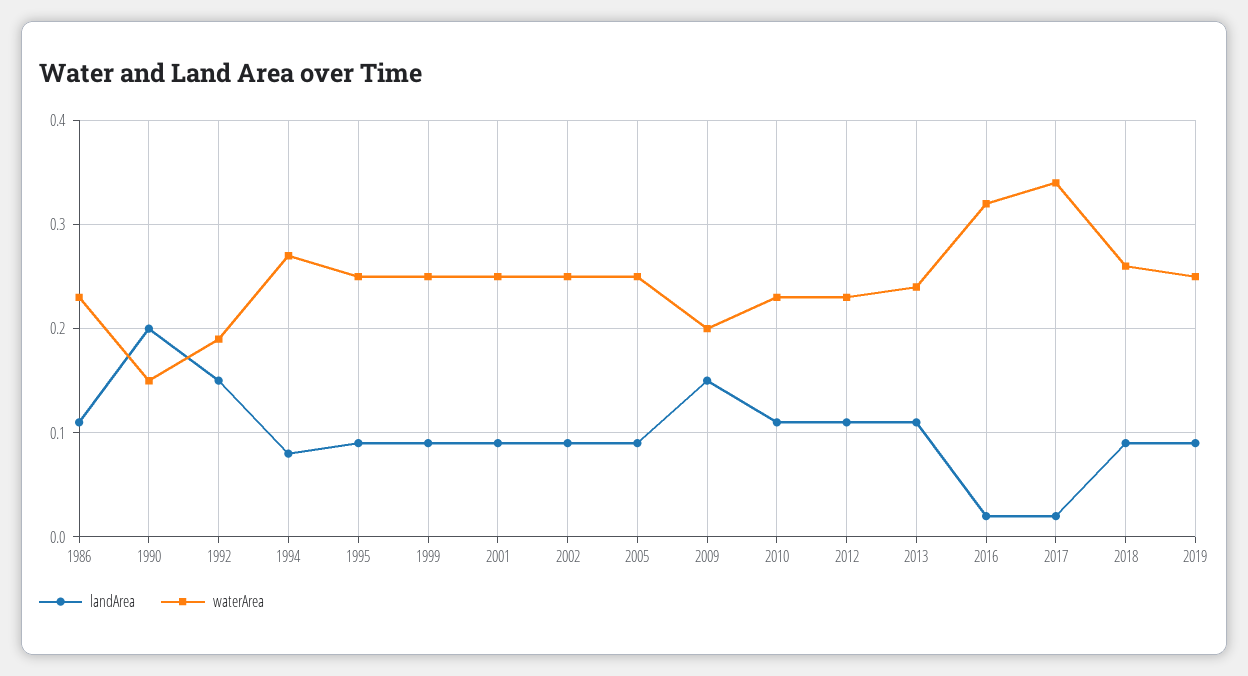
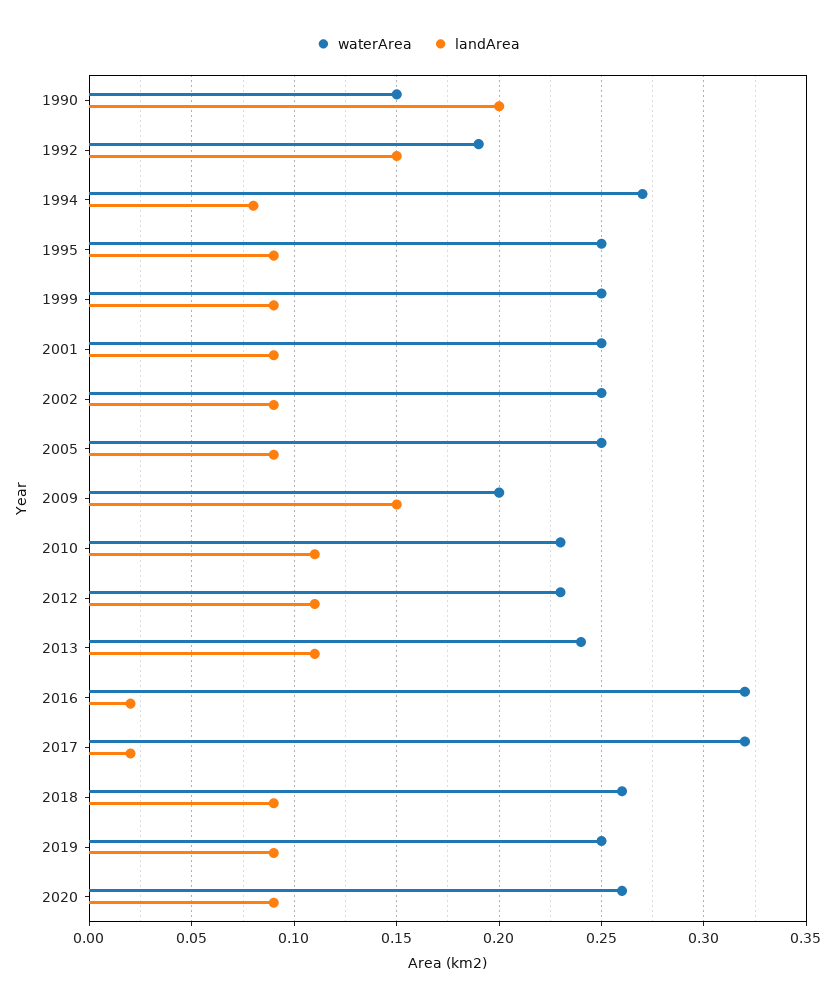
landArea, 1986: 0.11 -> none
waterArea, 1986: 0.23 -> none
waterArea, 2017: 0.34 -> 0.32
waterArea, 2020: none -> 0.26
landArea, 2020: none -> 0.09

